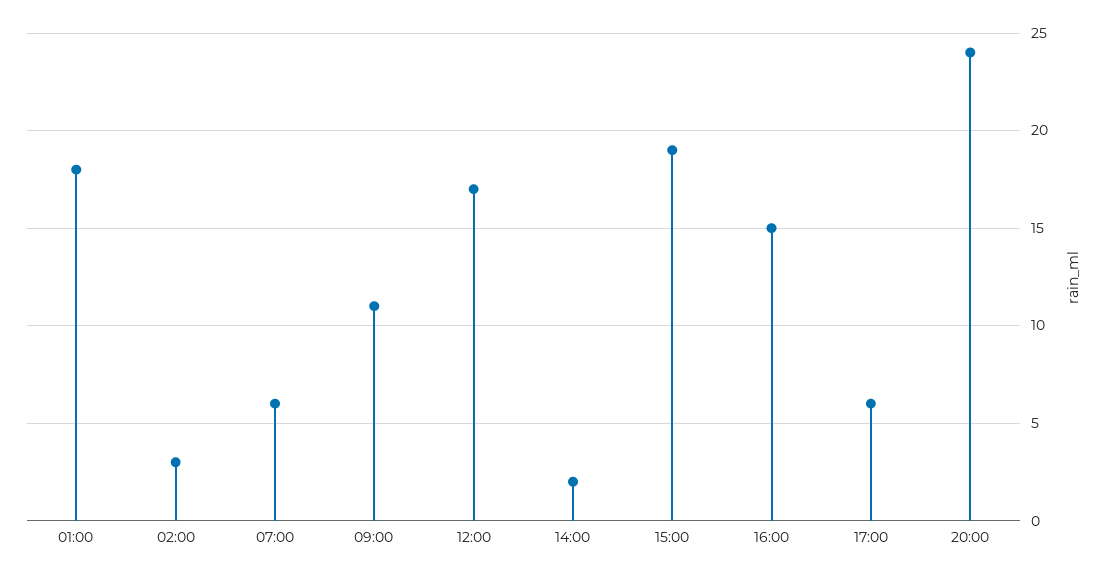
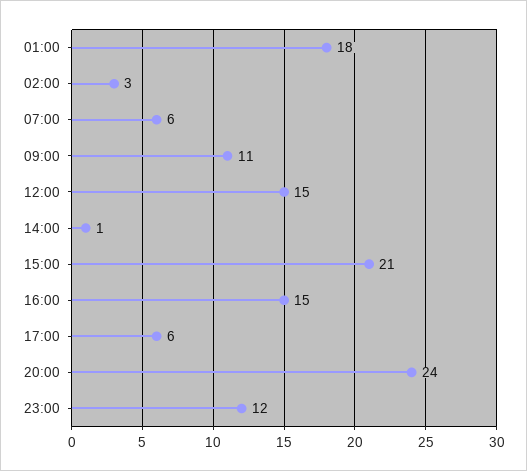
12:00: 17 -> 15
14:00: 2 -> 1
15:00: 19 -> 21
23:00: none -> 12

